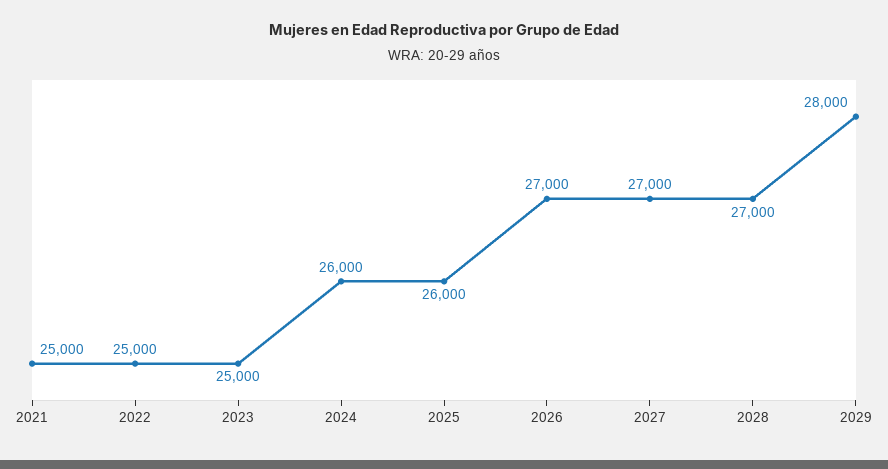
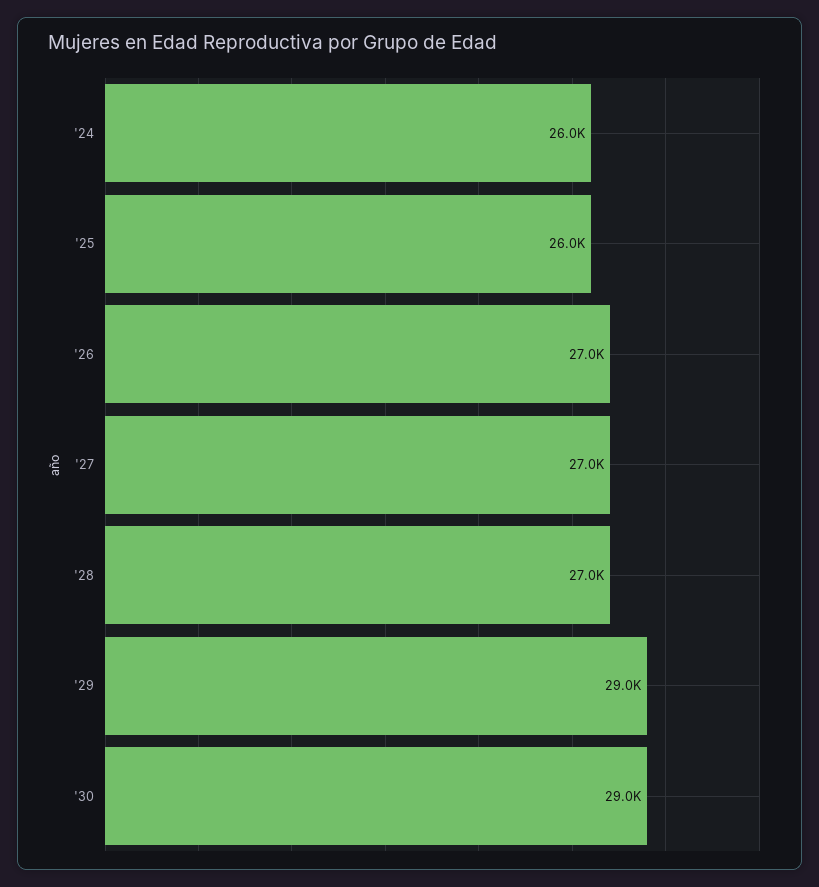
2021: 25000 -> none
2022: 25000 -> none
2023: 25000 -> none
2029: 28000 -> 29000
'30: none -> 29000

